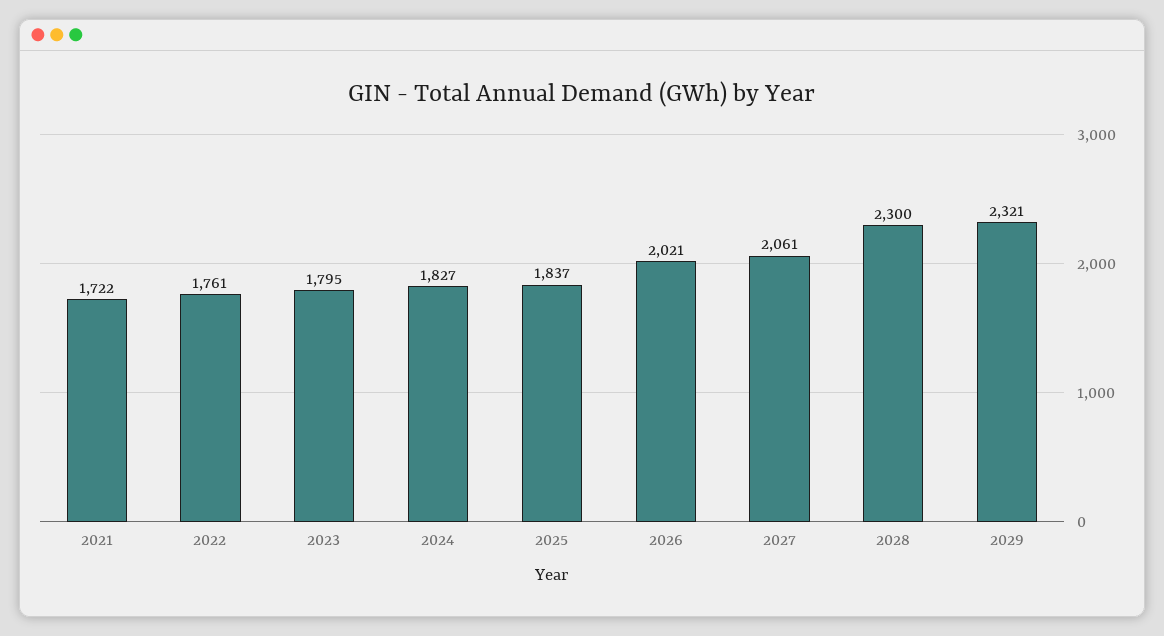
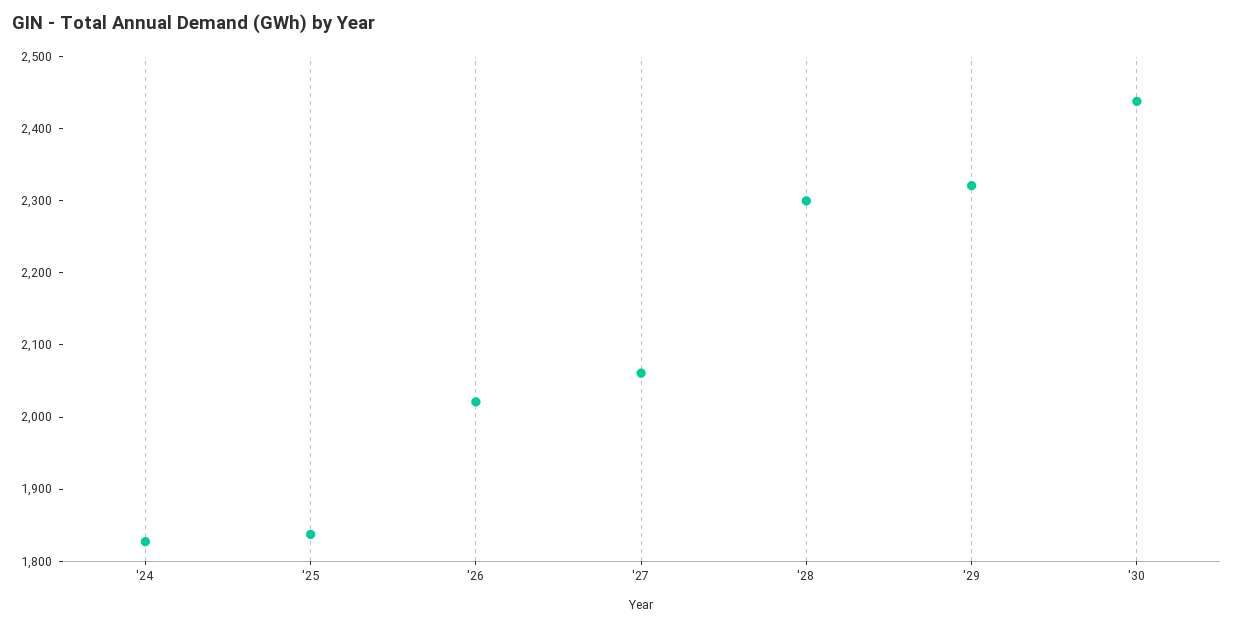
2021: 1722 -> none
2022: 1761 -> none
2023: 1795 -> none
'30: none -> 2440

